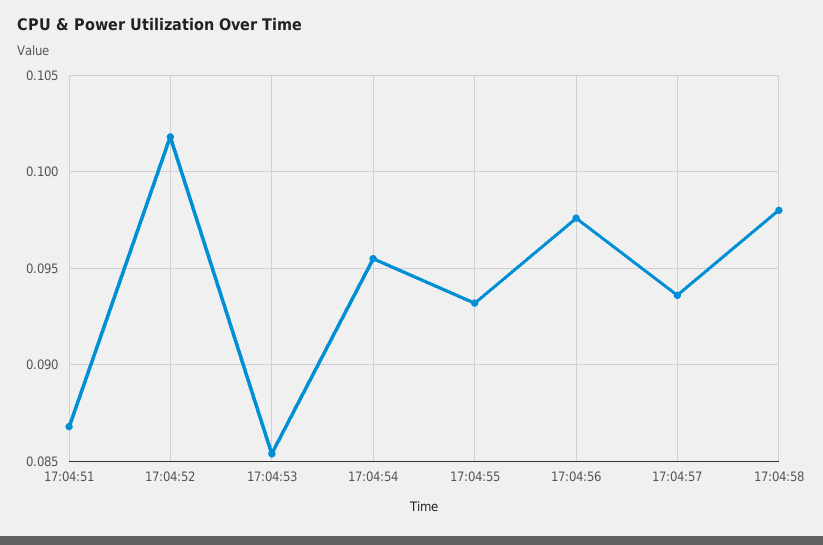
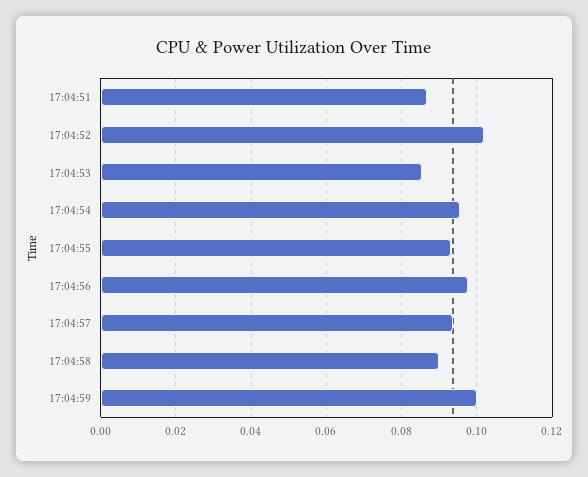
17:04:58: 0.098 -> 0.09
17:04:59: none -> 0.1

